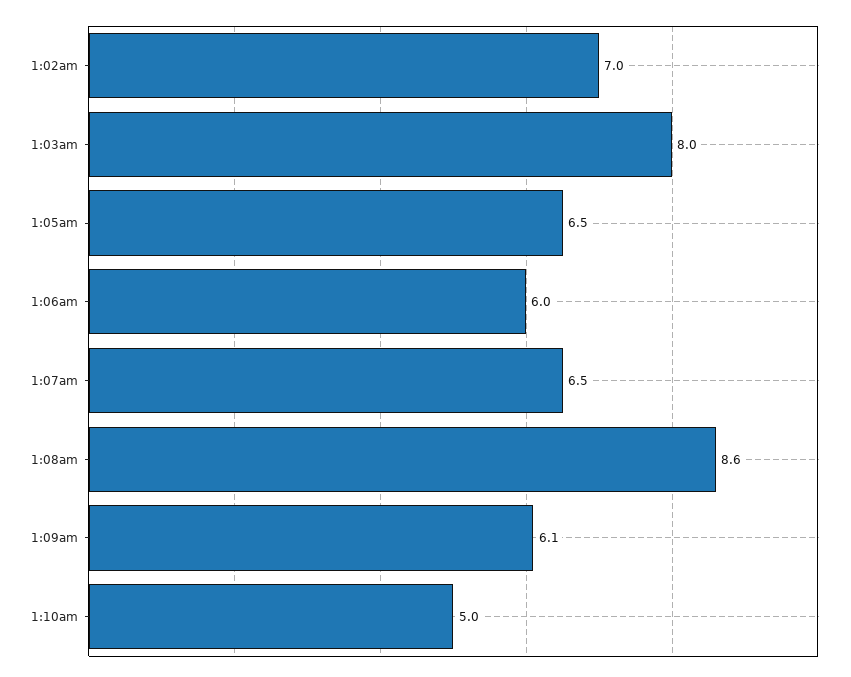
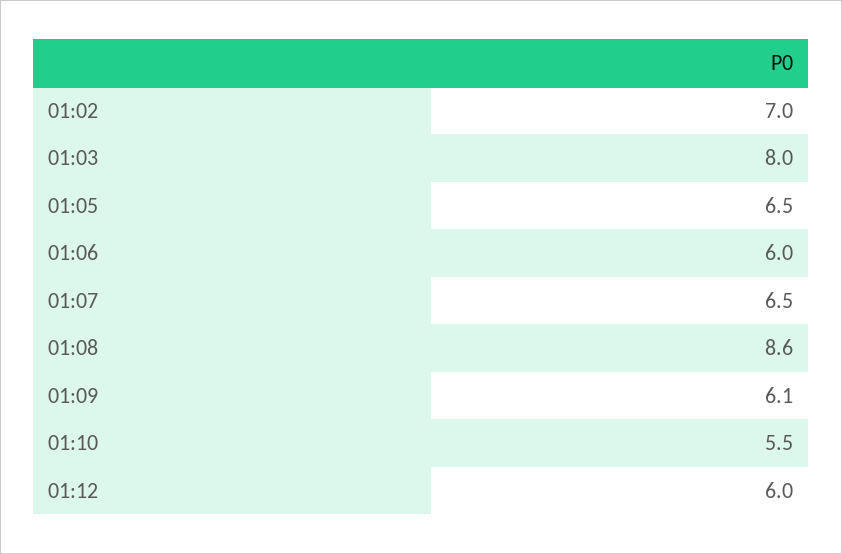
1:10am: 5 -> 5.5
01:12: none -> 6

